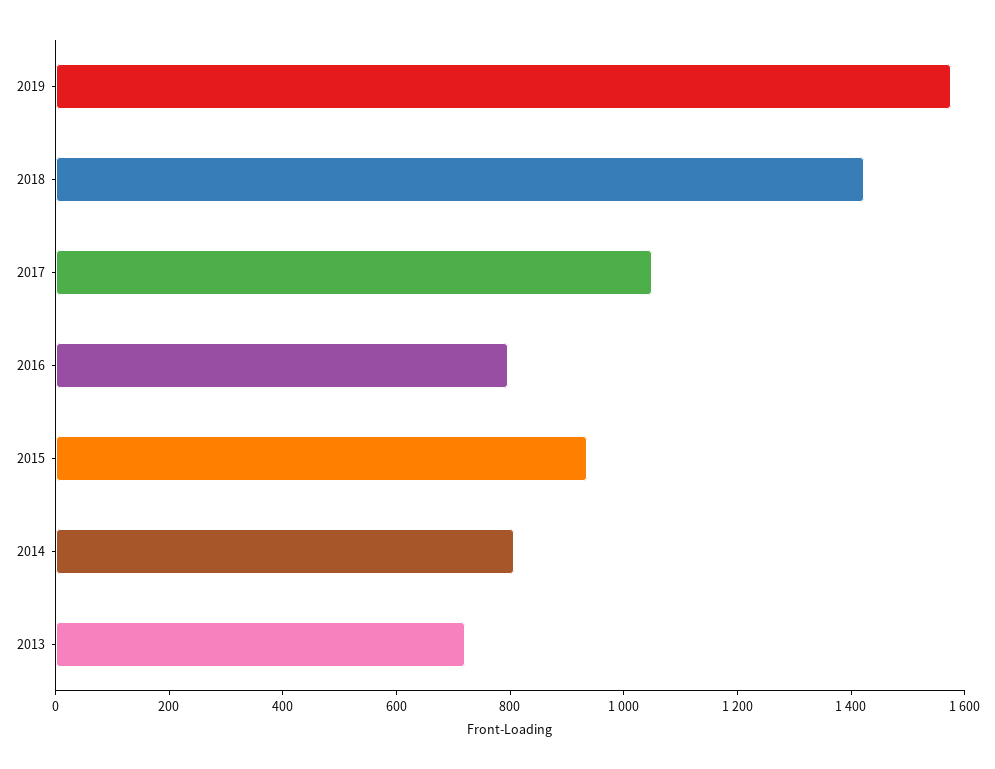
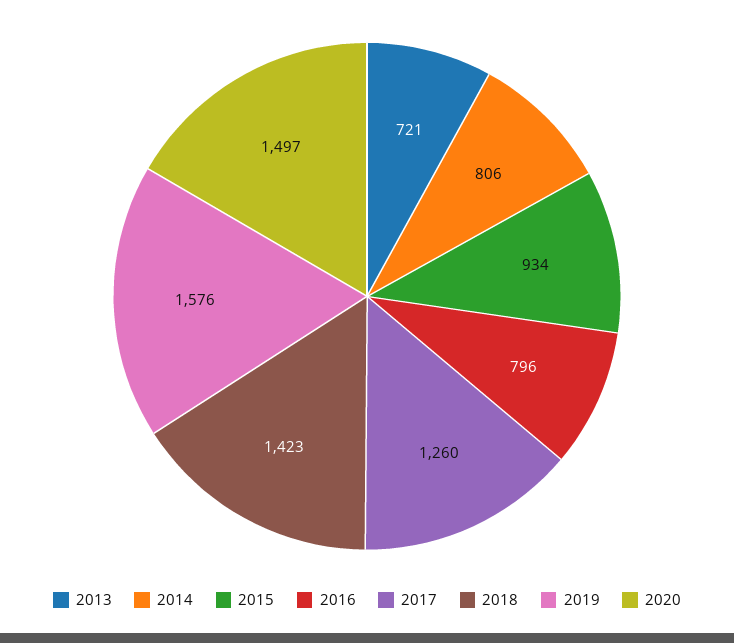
2017: 1050 -> 1260
2020: none -> 1497

